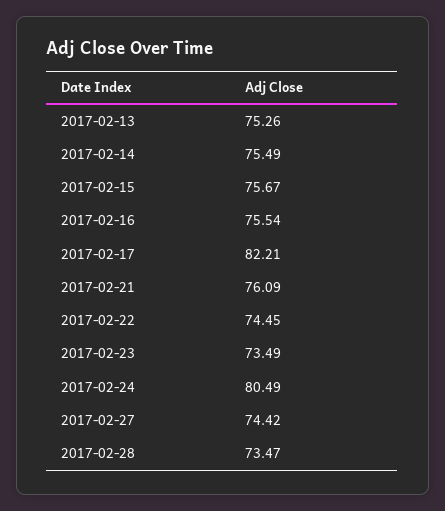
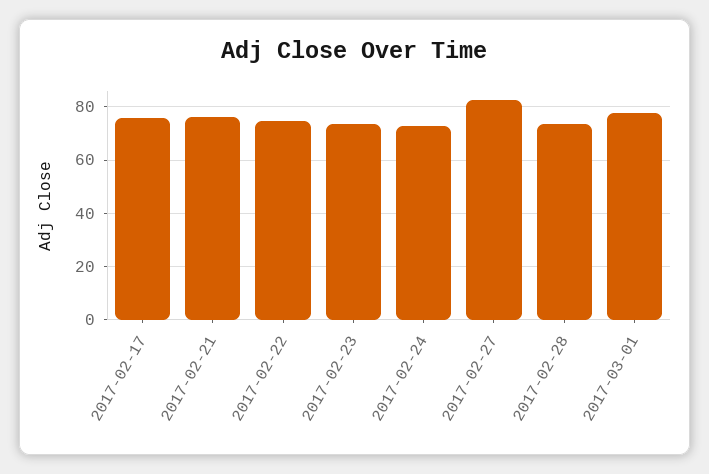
2017-02-13: 75.26 -> none
2017-02-14: 75.49 -> none
2017-02-15: 75.67 -> none
2017-02-16: 75.54 -> none
2017-02-17: 82.21 -> 75
2017-02-24: 80.49 -> 72.5
2017-02-27: 74.42 -> 82.5
2017-03-01: none -> 77.5

